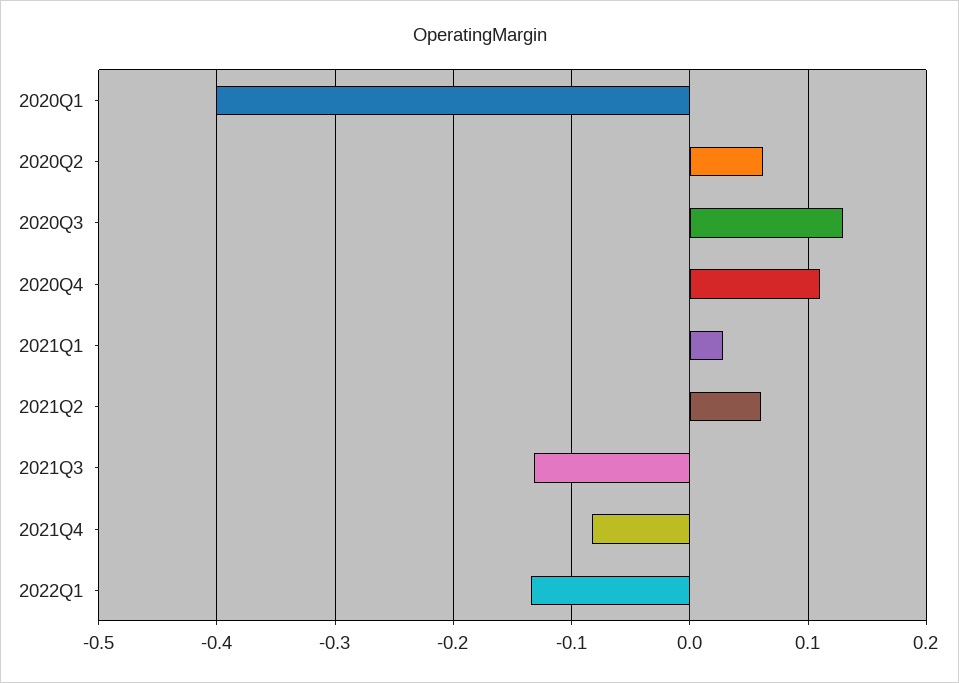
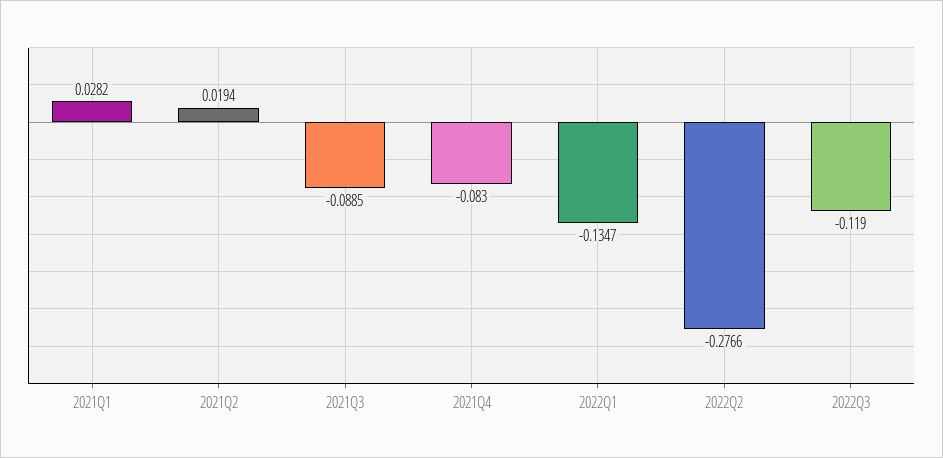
2020Q1: -0.4 -> none
2020Q2: 0.06 -> none
2020Q3: 0.13 -> none
2020Q4: 0.11 -> none
2021Q2: 0.06 -> 0.0194
2021Q3: -0.13 -> -0.0885
2022Q2: none -> -0.2766
2022Q3: none -> -0.119

